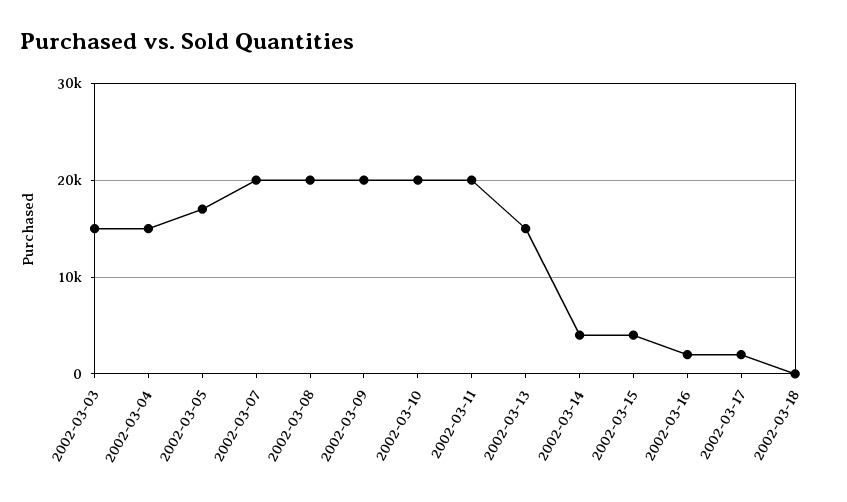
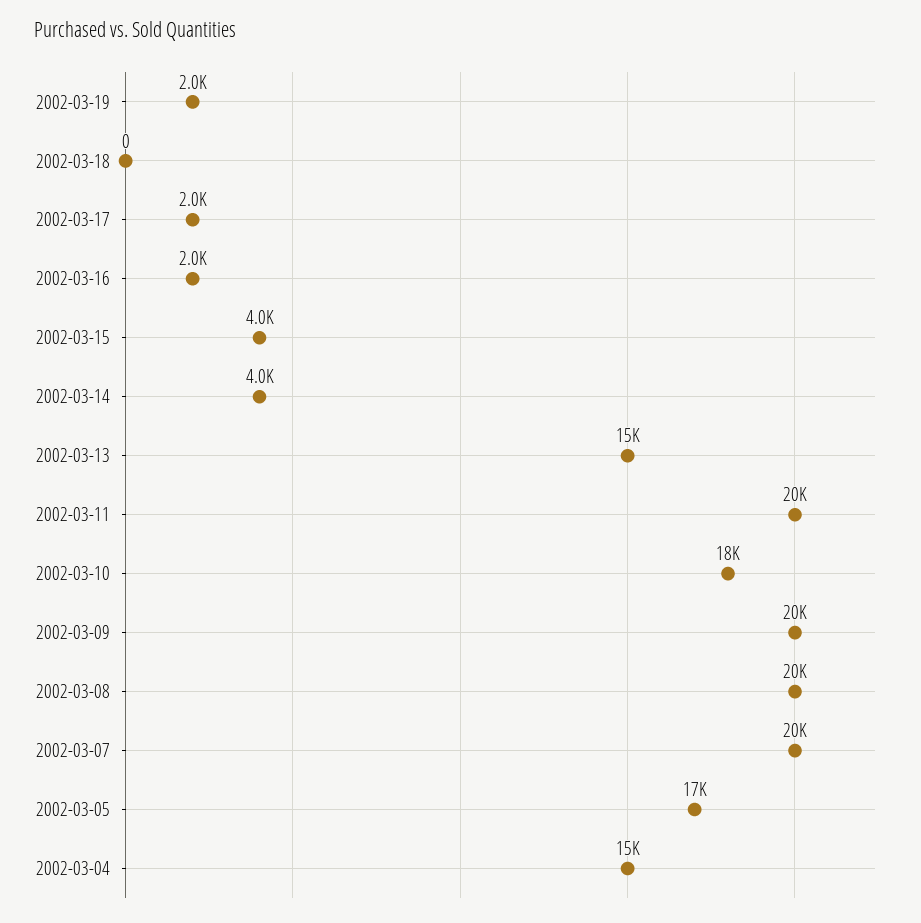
2002-03-03: 15000 -> none
2002-03-10: 20000 -> 18000
2002-03-19: none -> 2000

